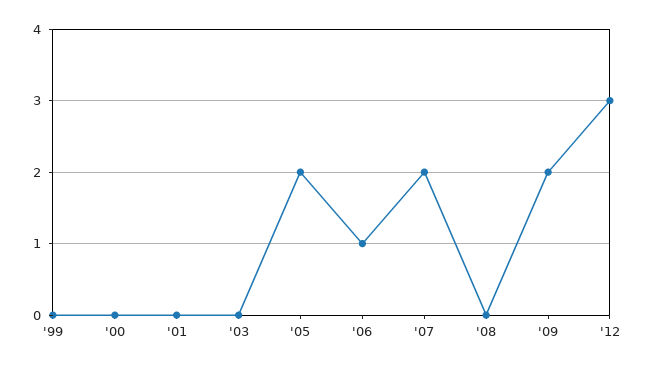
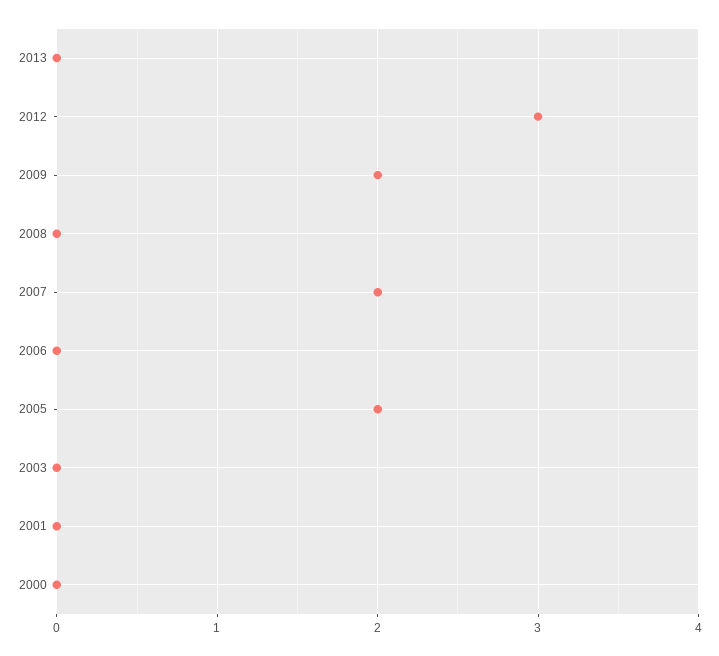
'99: 0 -> none
'06: 1 -> 0
2013: none -> 0

